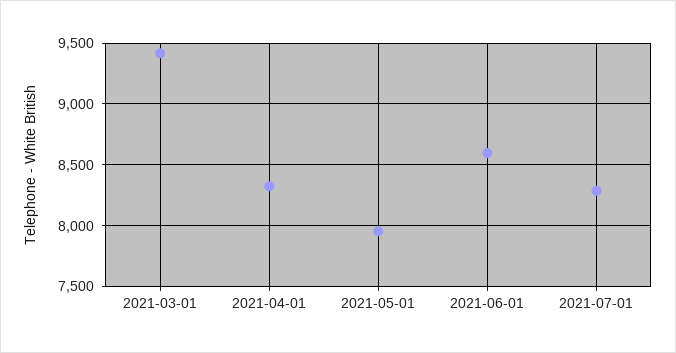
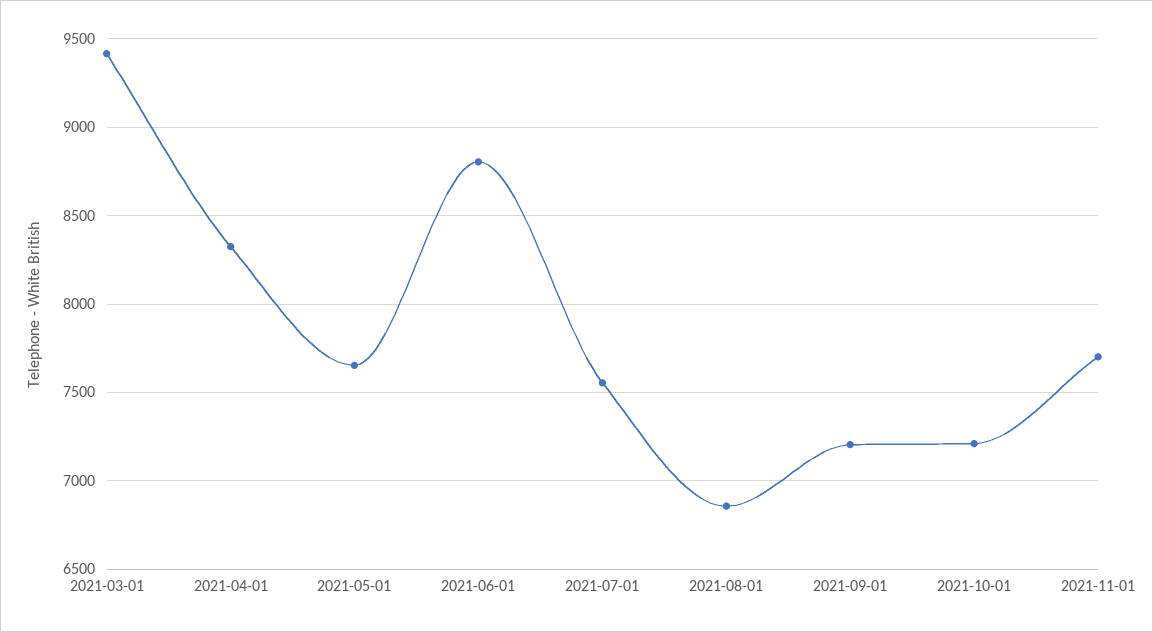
2021-05-01: 7950 -> 7650
2021-06-01: 8600 -> 8800
2021-07-01: 8300 -> 7550
2021-08-01: none -> 6850
2021-09-01: none -> 7200
2021-10-01: none -> 7200
2021-11-01: none -> 7700

